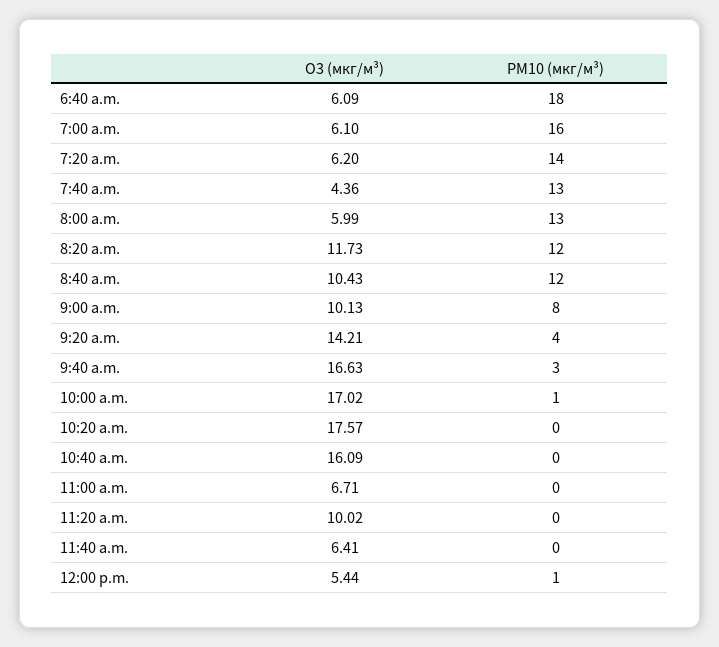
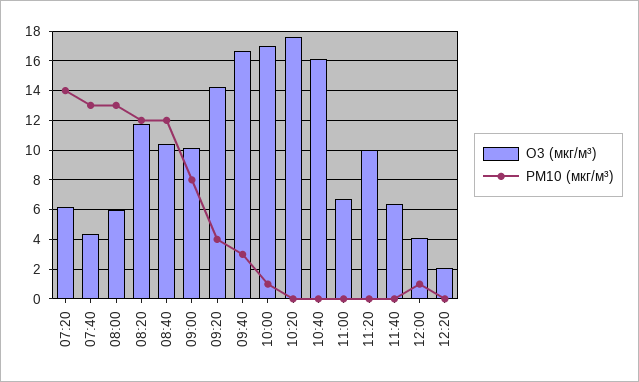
O3 (мкг/м³), 6:40 a.m.: 6.09 -> none
PM10 (мкг/м³), 6:40 a.m.: 18 -> none
O3 (мкг/м³), 7:00 a.m.: 6.1 -> none
PM10 (мкг/м³), 7:00 a.m.: 16 -> none
O3 (мкг/м³), 12:00 p.m.: 5.44 -> 4
O3 (мкг/м³), 12:20: none -> 2
PM10 (мкг/м³), 12:20: none -> 0

